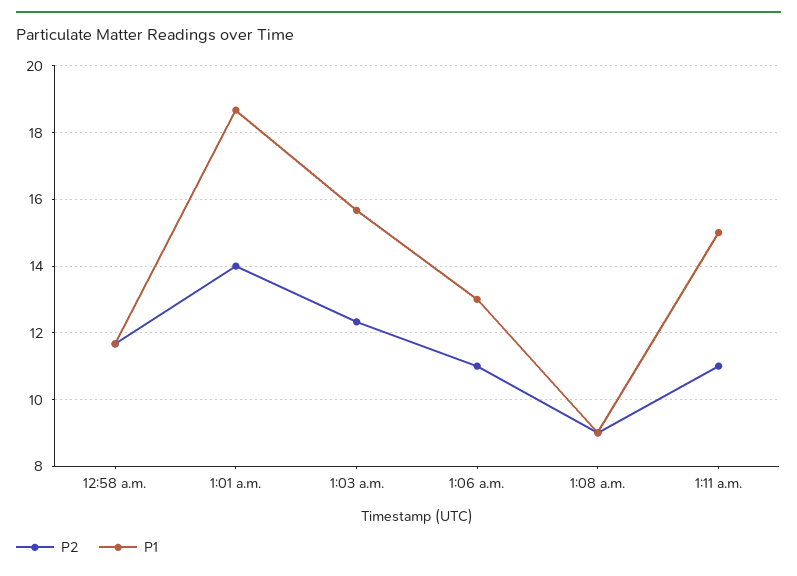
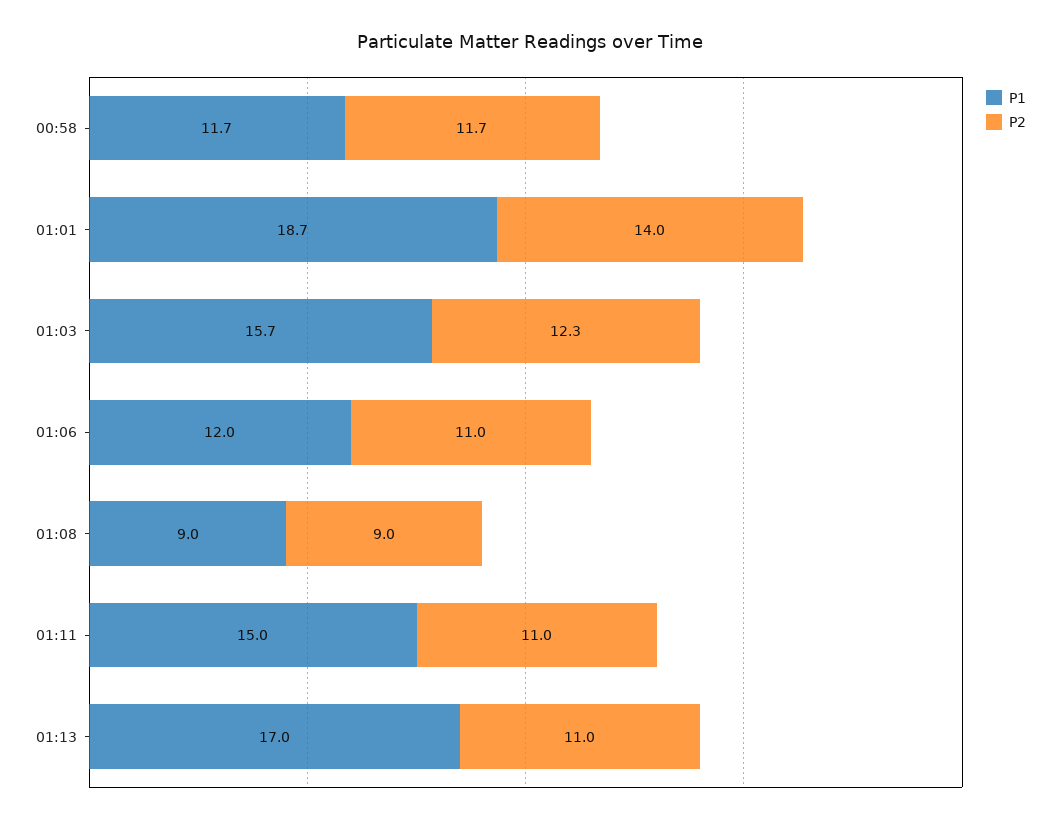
P1, 1:06 a.m.: 13 -> 12
P1, 01:13: none -> 17
P2, 01:13: none -> 11

